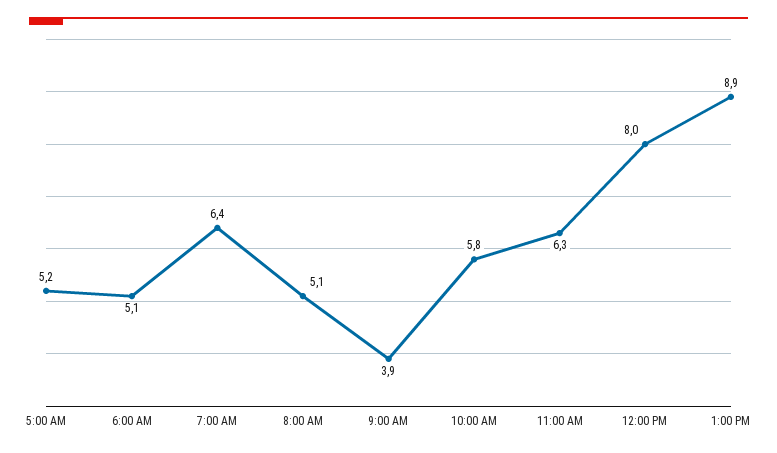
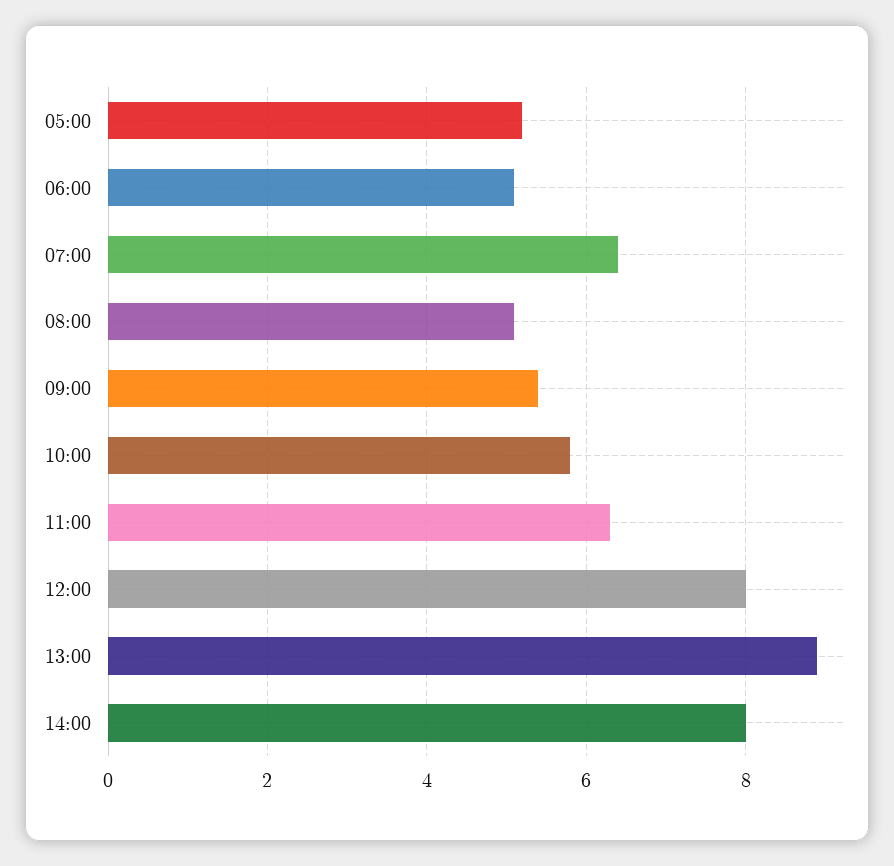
9:00 AM: 3.9 -> 5.5
14:00: none -> 8

